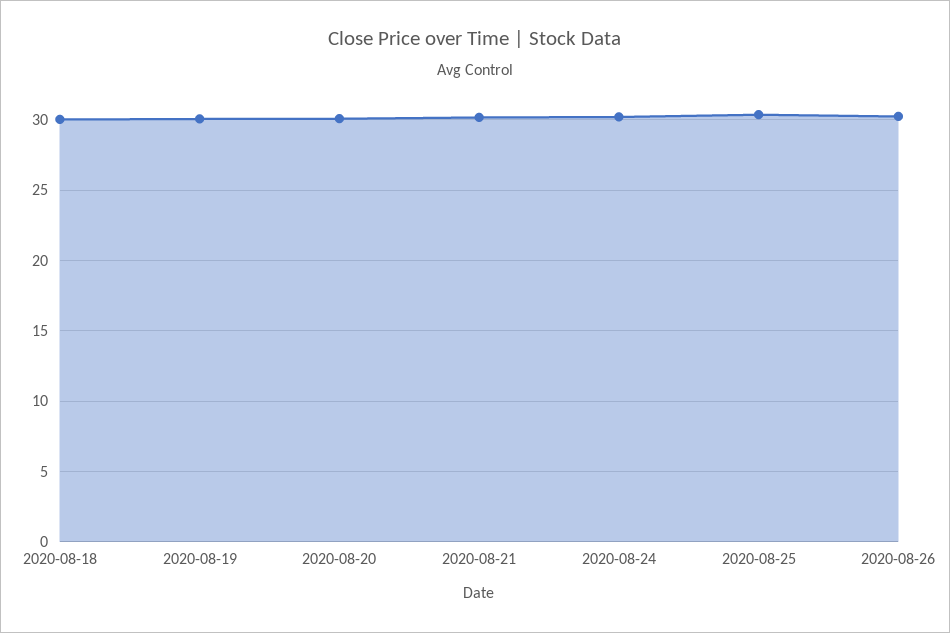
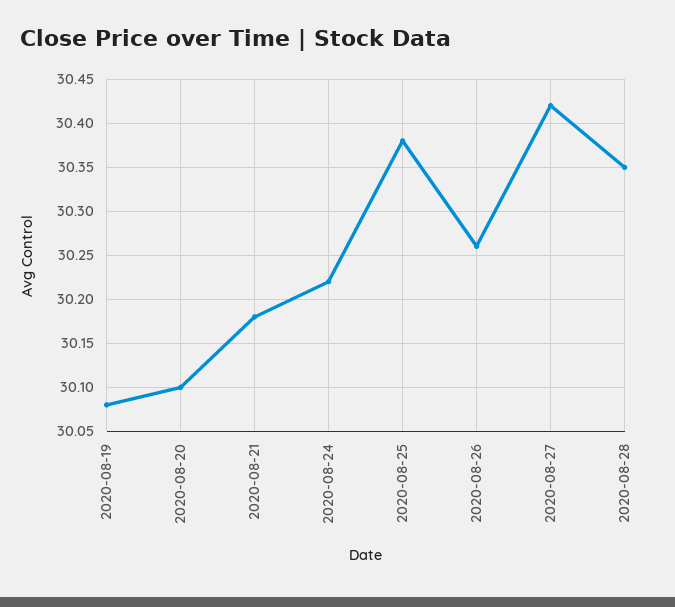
2020-08-18: 30 -> none
2020-08-27: none -> 30.42
2020-08-28: none -> 30.35

